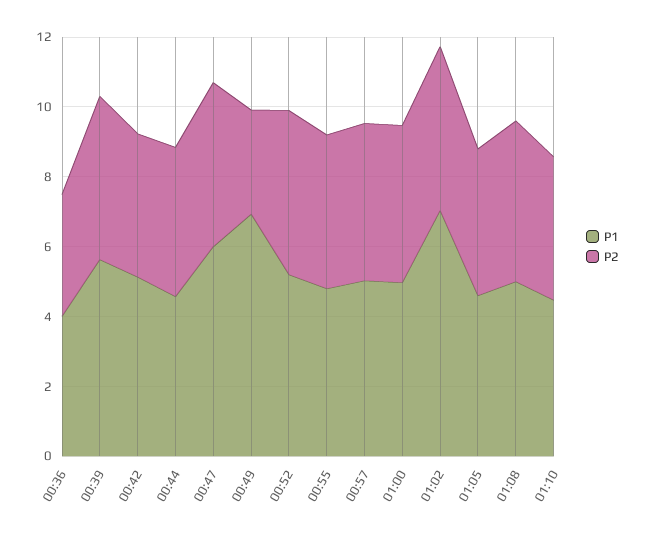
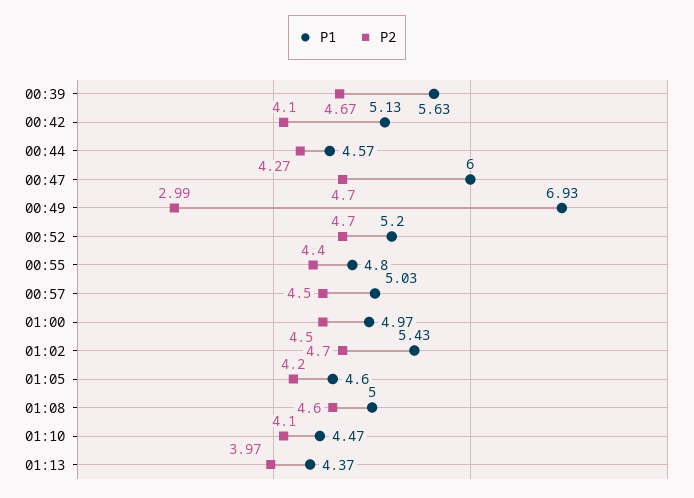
P1, 00:36: 4 -> none
P2, 00:36: 3.5 -> none
P1, 01:02: 7 -> 5.43
P1, 01:13: none -> 4.37
P2, 01:13: none -> 3.97

